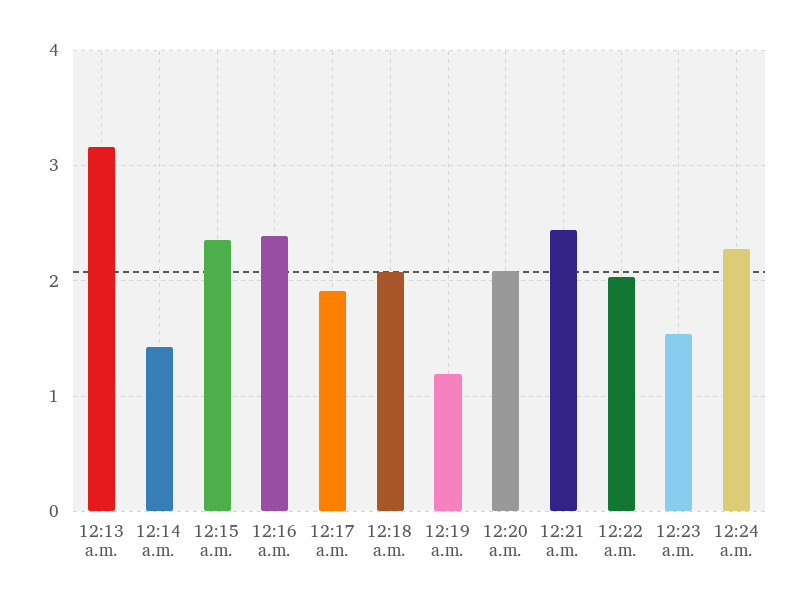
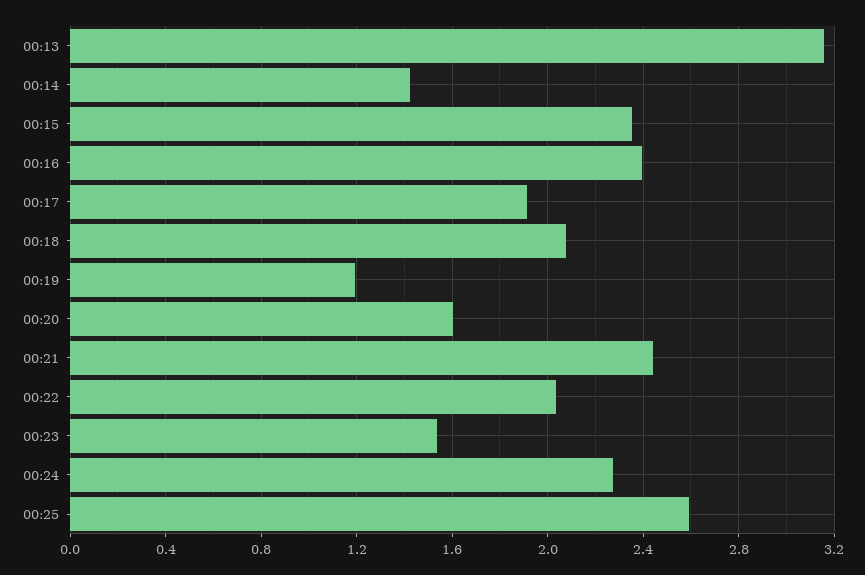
12:20 a.m.: 2.1 -> 1.6
00:25: none -> 2.6

